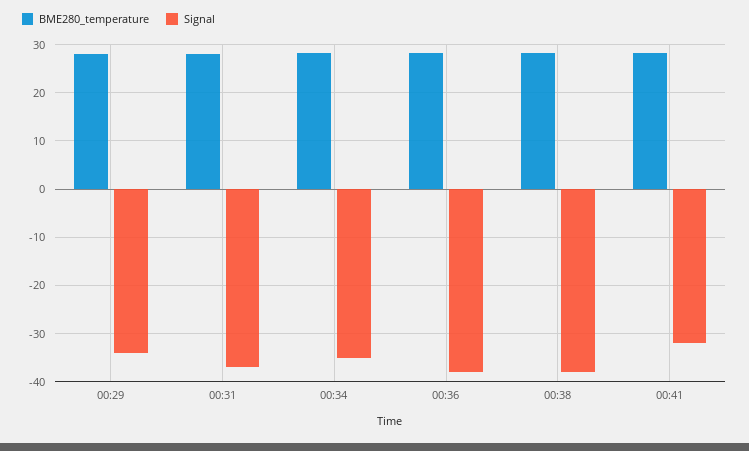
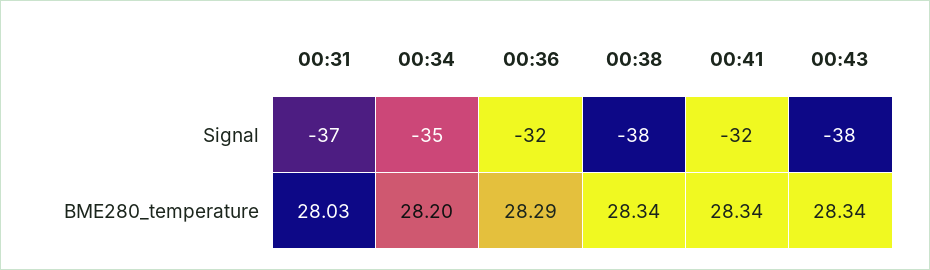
BME280_temperature, 00:29: 28 -> none
Signal, 00:29: -34 -> none
Signal, 00:36: -38 -> -32
Signal, 00:43: none -> -38
BME280_temperature, 00:43: none -> 28.34

